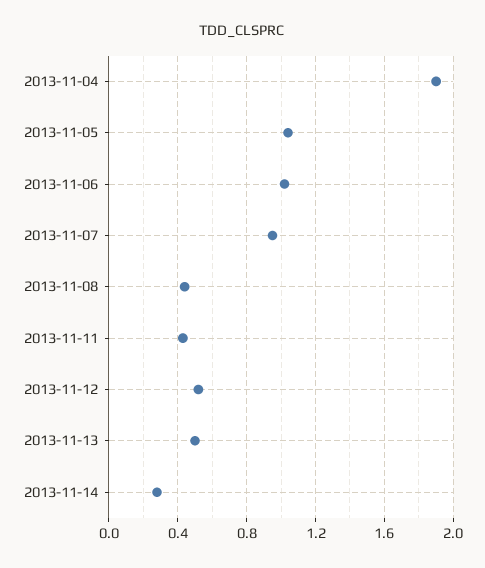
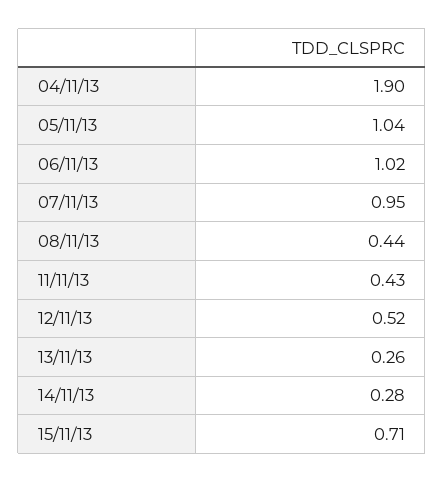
2013-11-13: 0.5 -> 0.26
15/11/13: none -> 0.71

